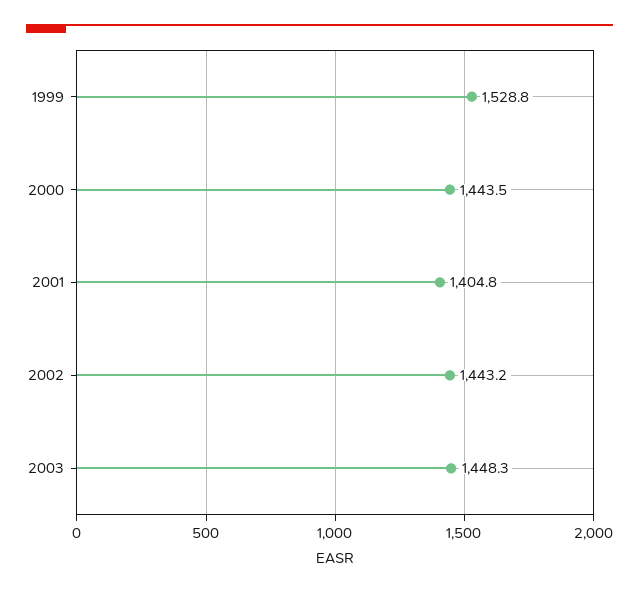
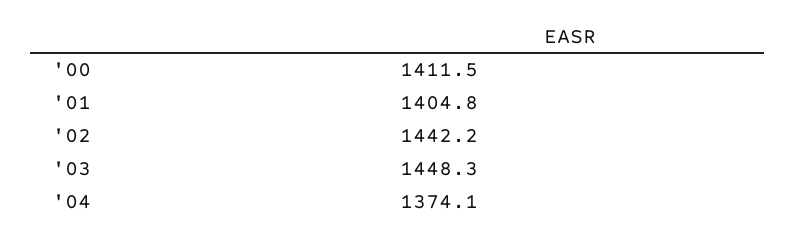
1999: 1528.8 -> none
2000: 1443.5 -> 1411.5
2002: 1443.2 -> 1442.2
'04: none -> 1374.1

